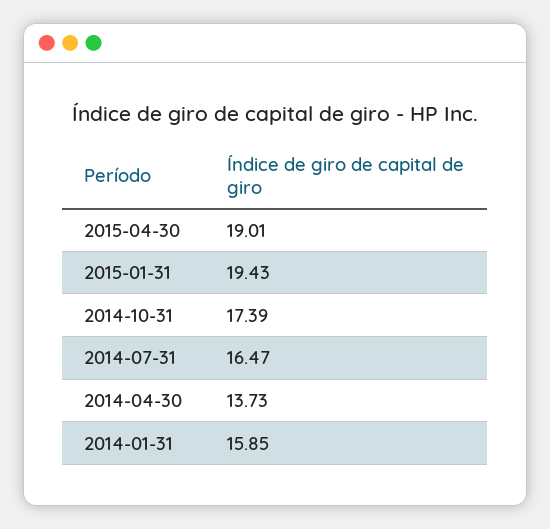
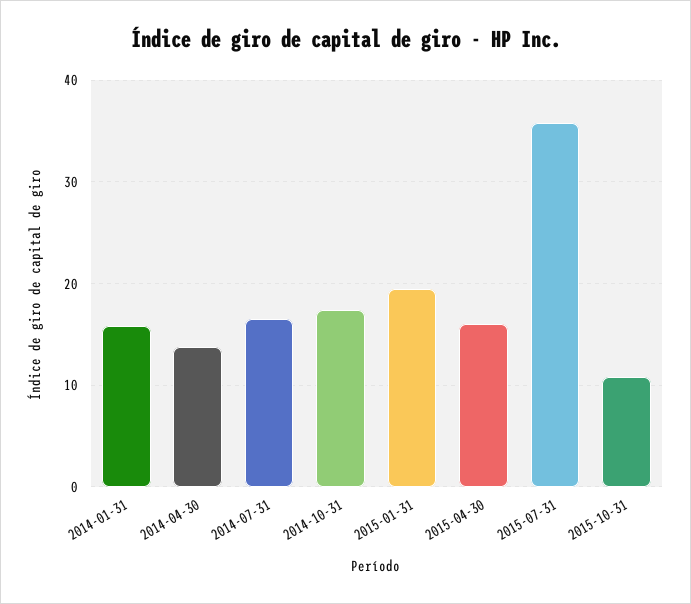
2015-04-30: 19.01 -> 16
2015-07-31: none -> 36
2015-10-31: none -> 11

